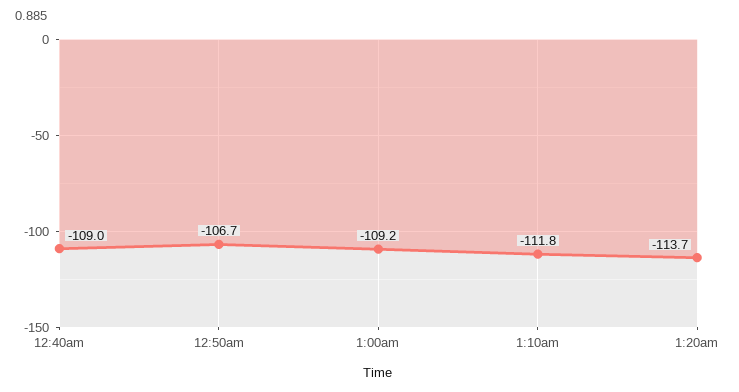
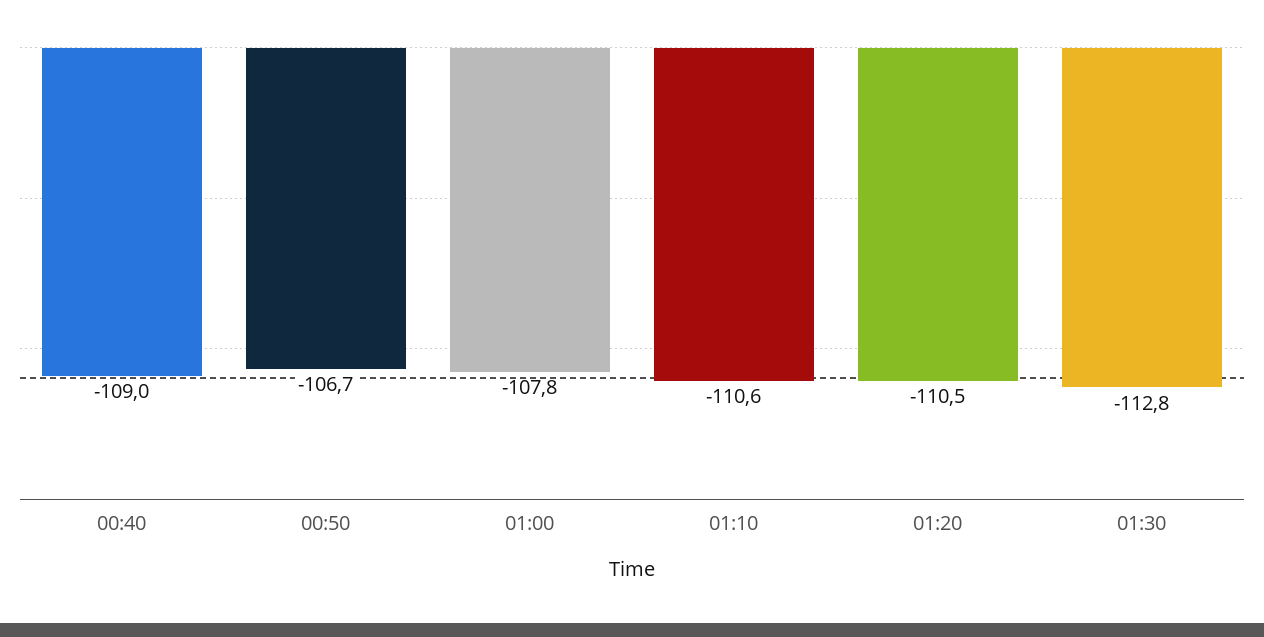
1:00am: -109.2 -> -107.8
1:10am: -111.8 -> -110.6
1:20am: -113.7 -> -110.5
01:30: none -> -112.8

